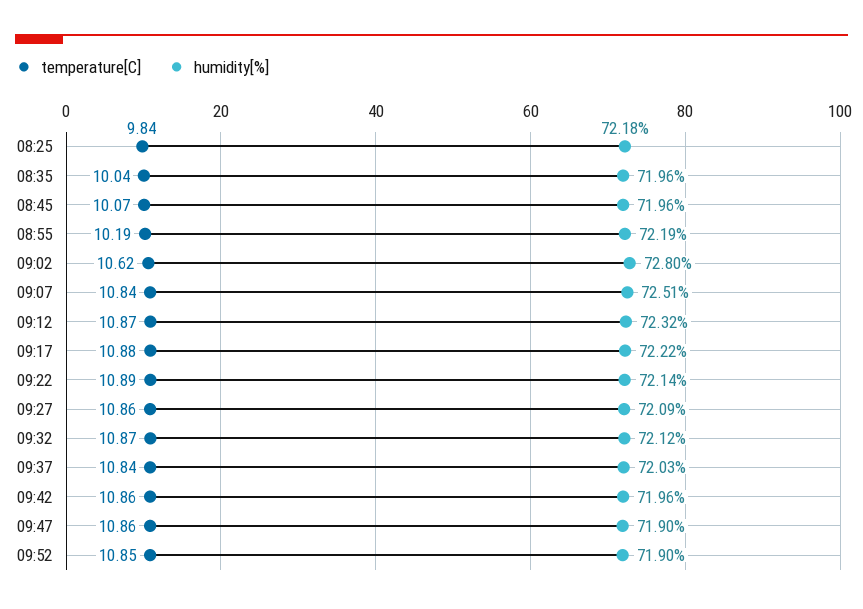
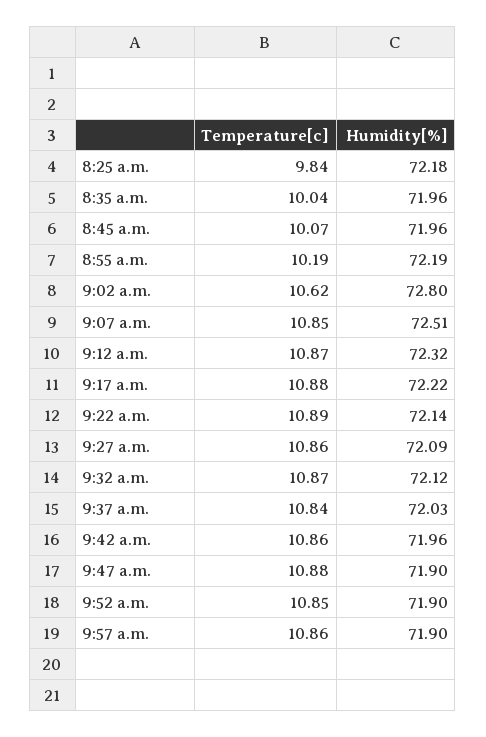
temperature[C], 09:07: 10.84 -> 10.85
temperature[C], 09:47: 10.86 -> 10.88
temperature[C], 9:57 a.m.: none -> 10.86
humidity[%], 9:57 a.m.: none -> 71.9

